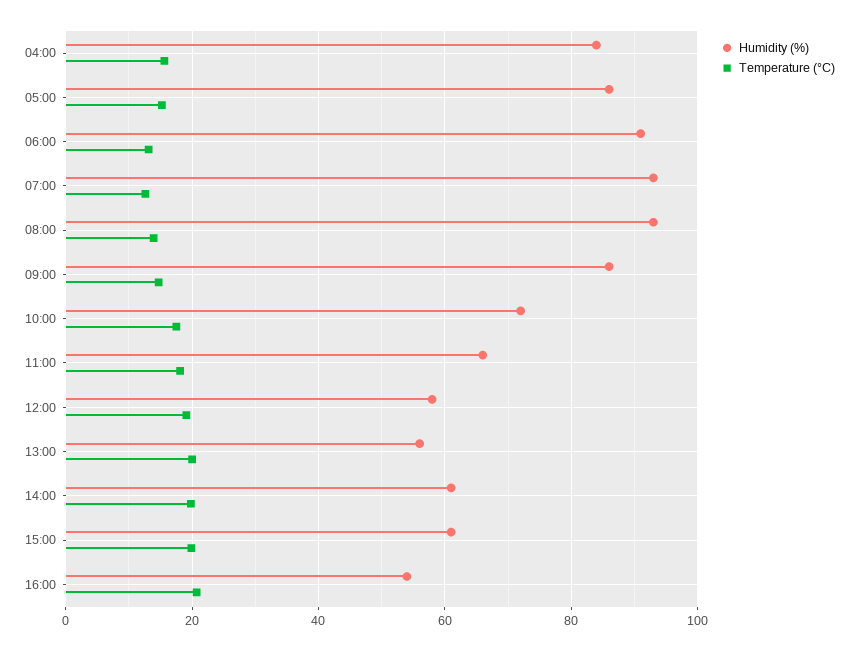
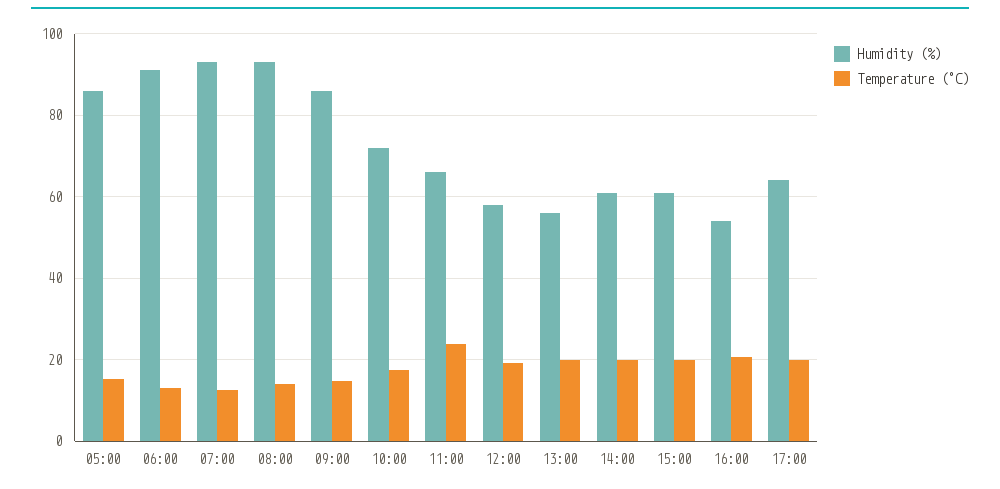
Humidity (%), 04:00: 84 -> none
Temperature (°C), 04:00: 16 -> none
Temperature (°C), 11:00: 18 -> 24
Humidity (%), 17:00: none -> 64
Temperature (°C), 17:00: none -> 20

